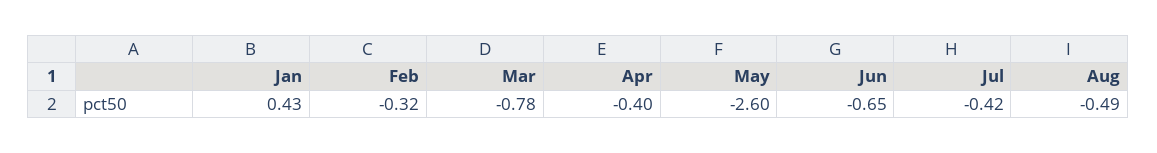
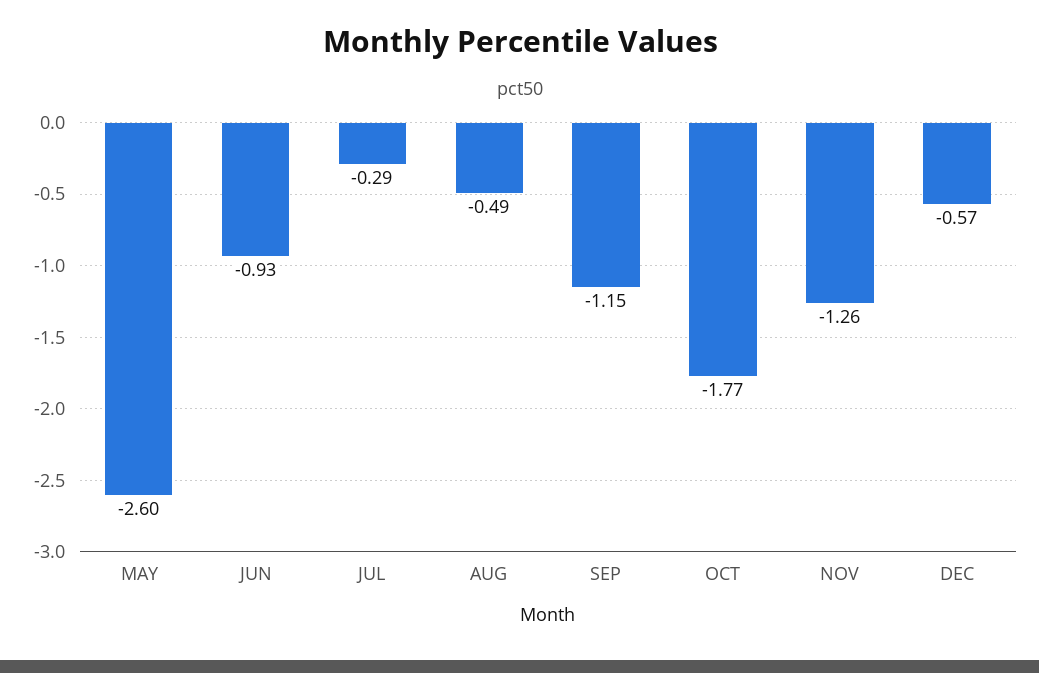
Jan: 0.43 -> none
Feb: -0.32 -> none
Mar: -0.78 -> none
Apr: -0.4 -> none
Jun: -0.65 -> -0.93
Jul: -0.42 -> -0.29
SEP: none -> -1.15
OCT: none -> -1.77
NOV: none -> -1.26
DEC: none -> -0.57

